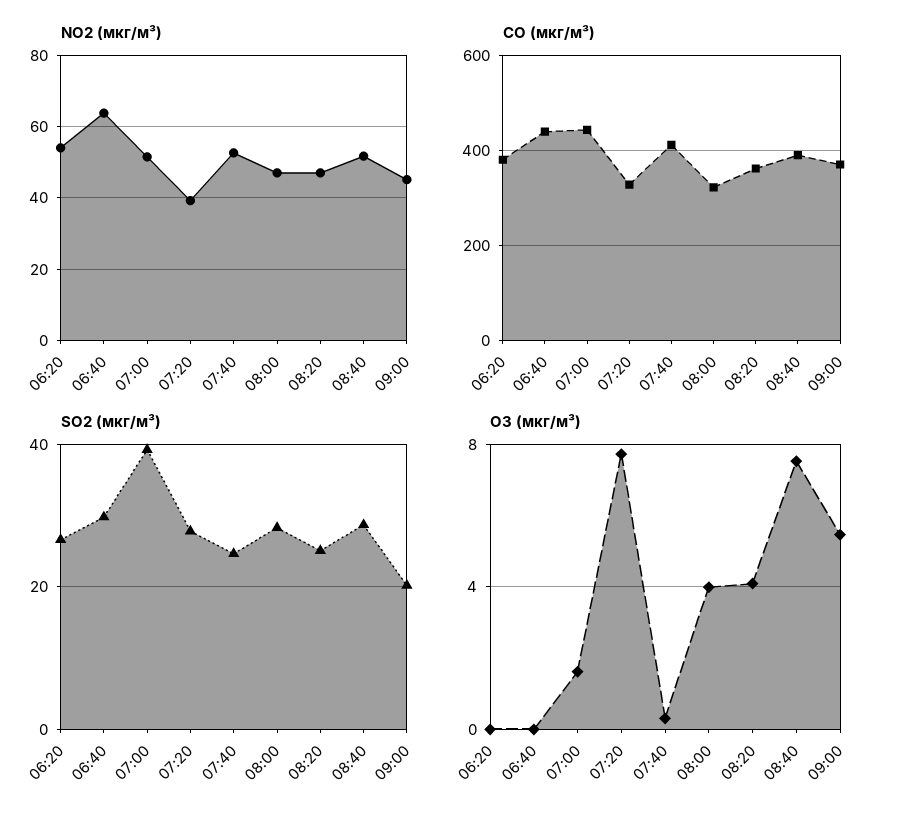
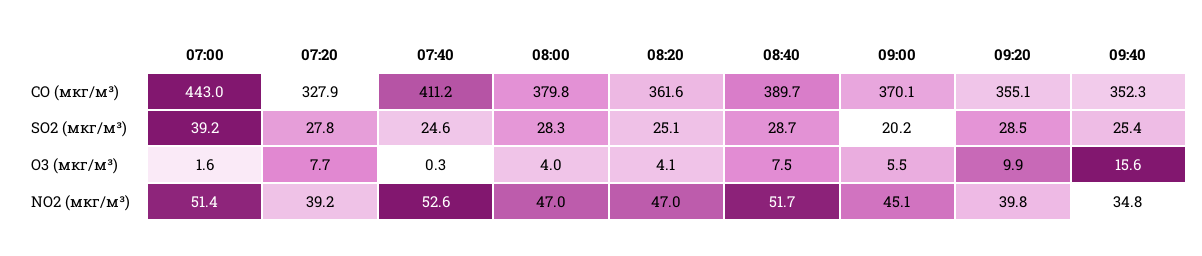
NO2 (мкг/м³), 06:20: 54 -> none
NO2 (мкг/м³), 06:40: 64 -> none
CO (мкг/м³), 06:20: 380 -> none
CO (мкг/м³), 06:40: 440 -> none
CO (мкг/м³), 08:00: 320 -> 379.8
SO2 (мкг/м³), 06:20: 26 -> none
SO2 (мкг/м³), 06:40: 30 -> none
O3 (мкг/м³), 06:20: 0 -> none
O3 (мкг/м³), 06:40: 0 -> none
CO (мкг/м³), 09:20: none -> 355.1
CO (мкг/м³), 09:40: none -> 352.3
SO2 (мкг/м³), 09:20: none -> 28.5
SO2 (мкг/м³), 09:40: none -> 25.4
O3 (мкг/м³), 09:20: none -> 9.9
O3 (мкг/м³), 09:40: none -> 15.6
NO2 (мкг/м³), 09:20: none -> 39.8
NO2 (мкг/м³), 09:40: none -> 34.8

